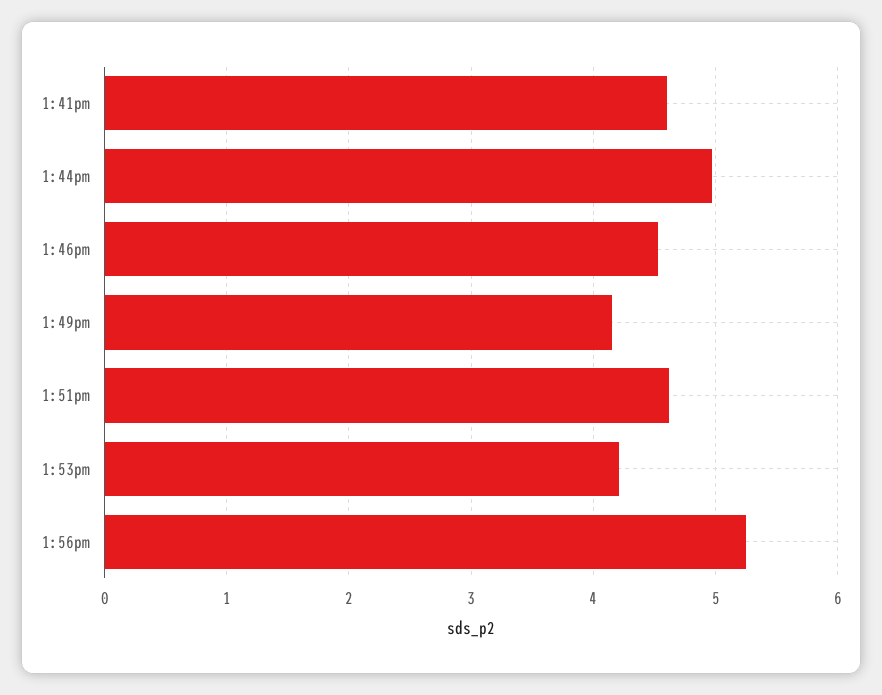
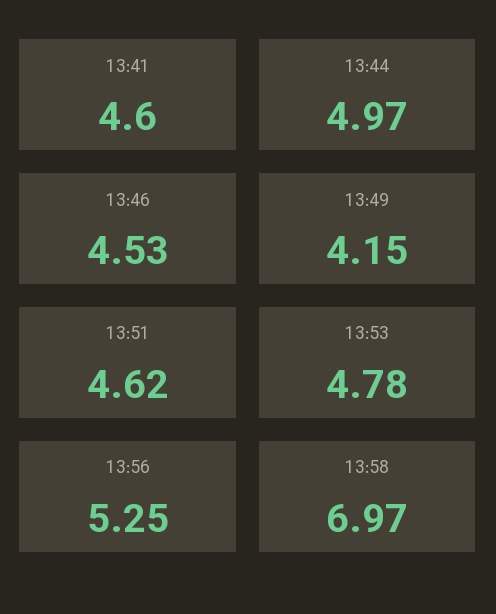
1:53pm: 4.2 -> 4.78
13:58: none -> 6.97

